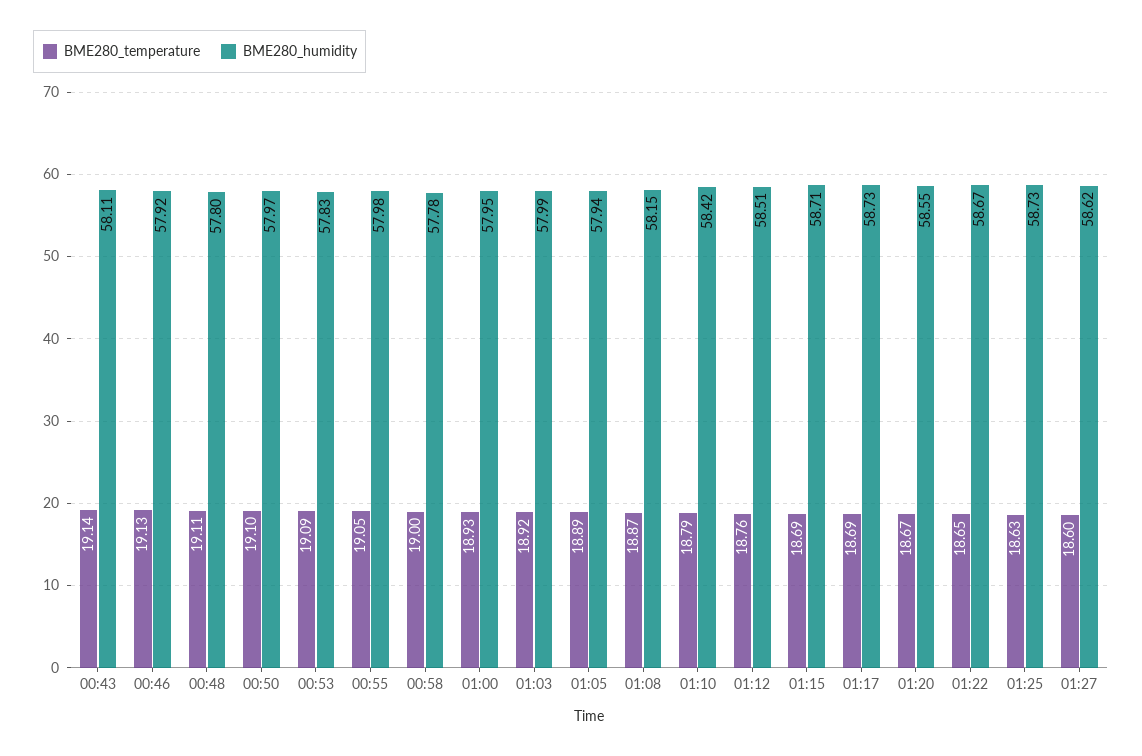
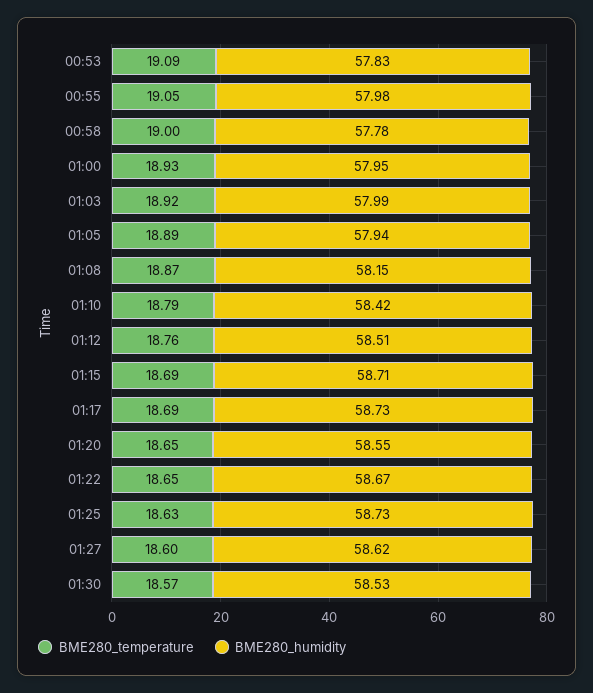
BME280_temperature, 00:43: 19.14 -> none
BME280_humidity, 00:43: 58.11 -> none
BME280_temperature, 00:46: 19.13 -> none
BME280_humidity, 00:46: 57.92 -> none
BME280_temperature, 00:48: 19.11 -> none
BME280_humidity, 00:48: 57.8 -> none
BME280_temperature, 00:50: 19.1 -> none
BME280_humidity, 00:50: 57.97 -> none
BME280_temperature, 01:20: 18.67 -> 18.65
BME280_temperature, 01:30: none -> 18.57
BME280_humidity, 01:30: none -> 58.53

